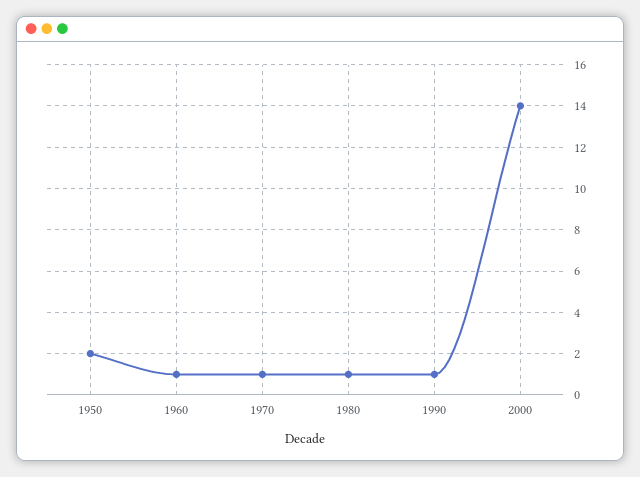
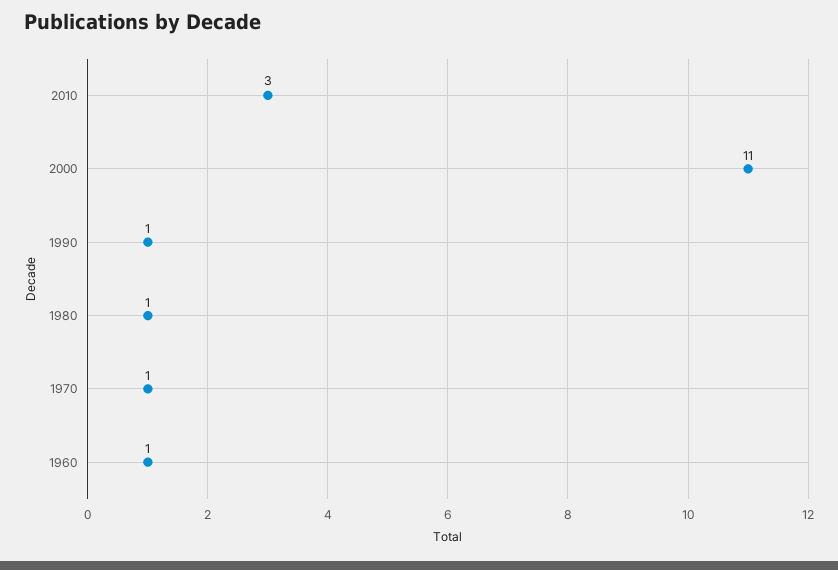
1950: 2 -> none
2000: 14 -> 11
2010: none -> 3

